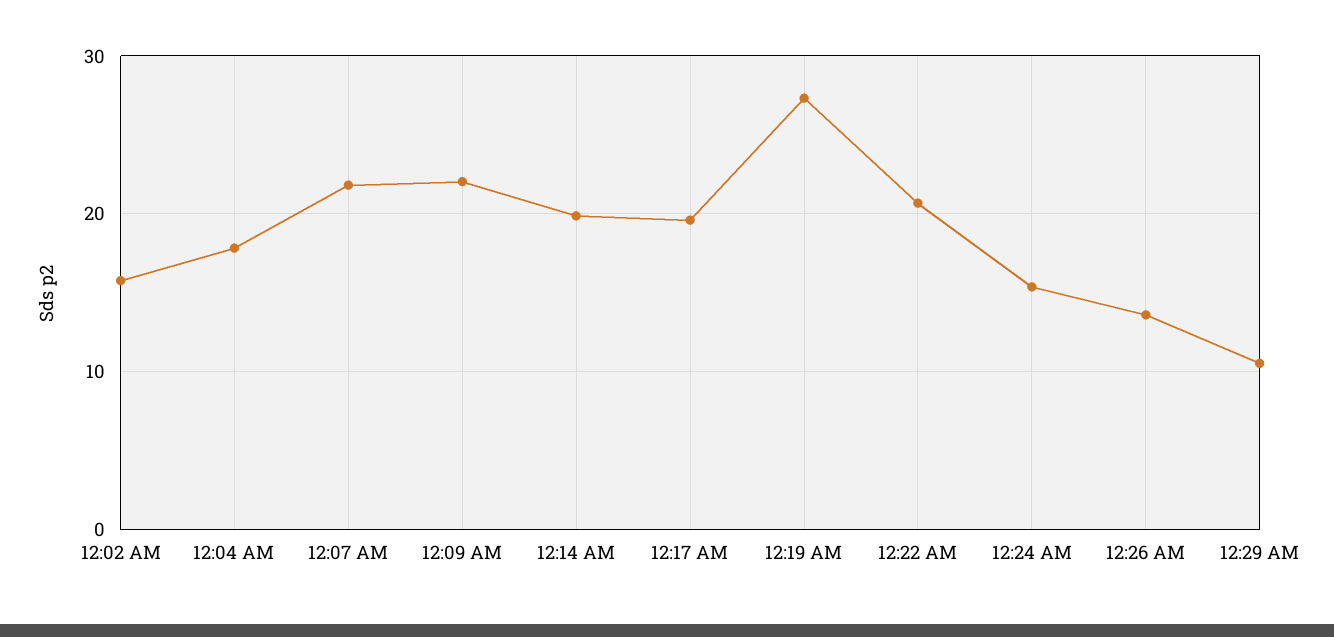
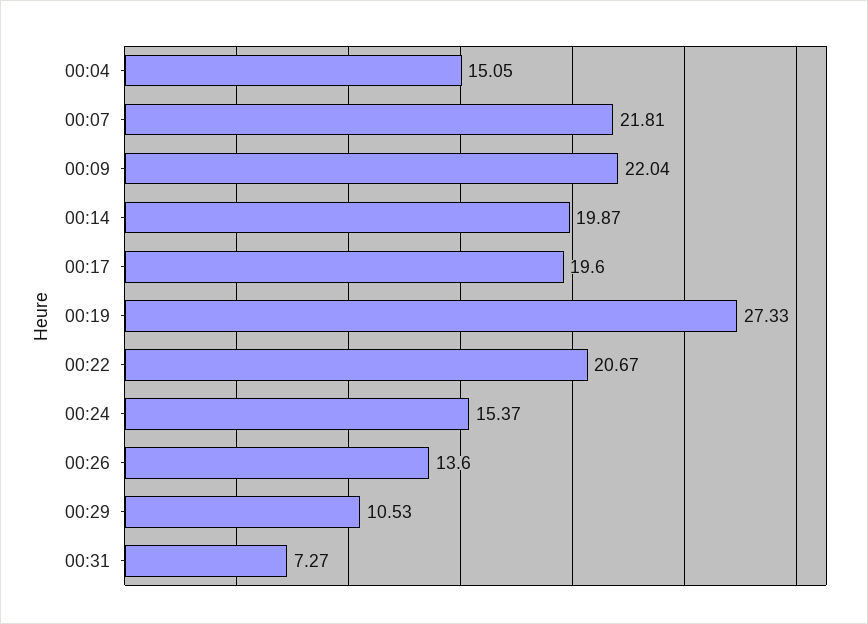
12:02 AM: 16 -> none
12:04 AM: 18 -> 15.05
00:31: none -> 7.27

